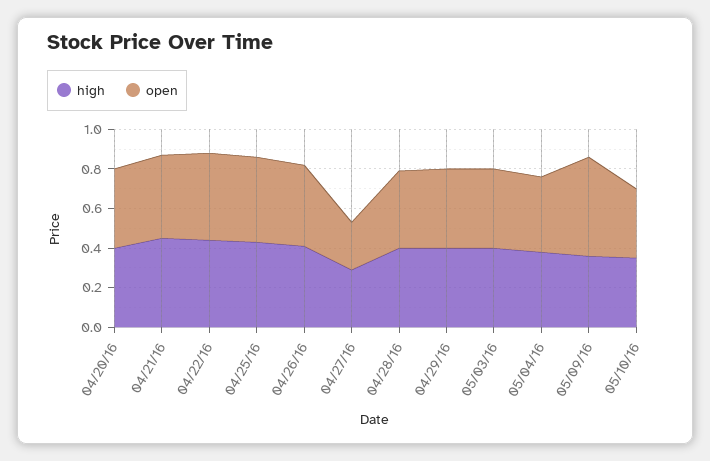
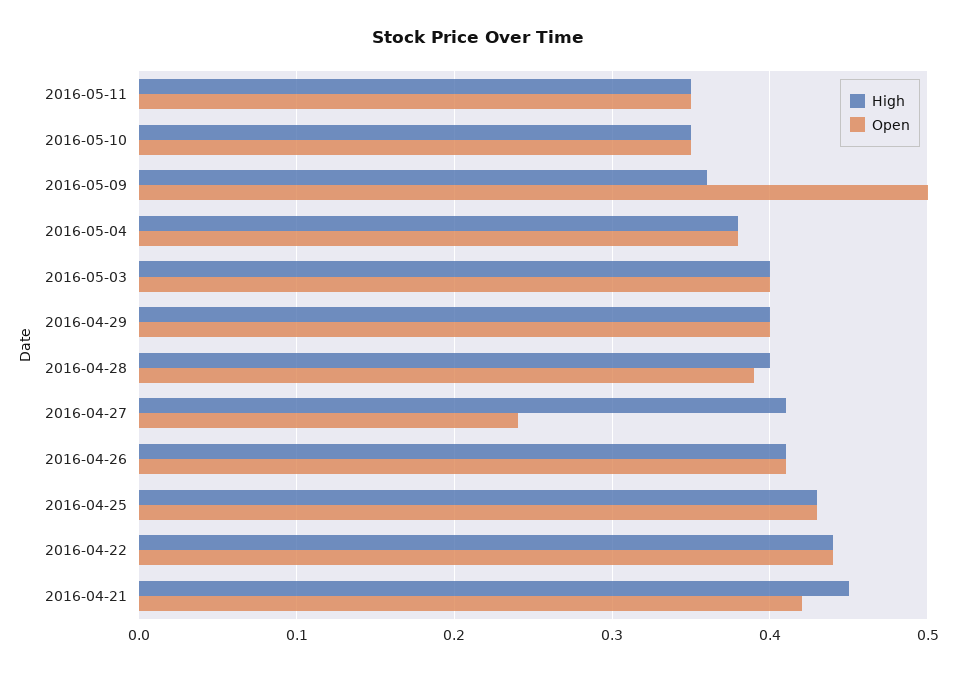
high, 04/20/16: 0.4 -> none
open, 04/20/16: 0.4 -> none
high, 04/27/16: 0.3 -> 0.41
high, 2016-05-11: none -> 0.35
open, 2016-05-11: none -> 0.35

